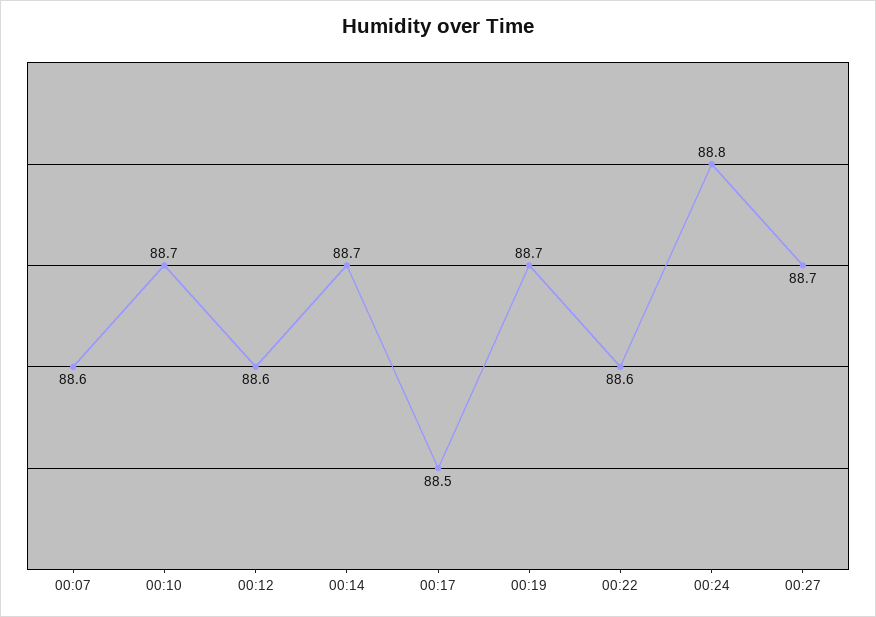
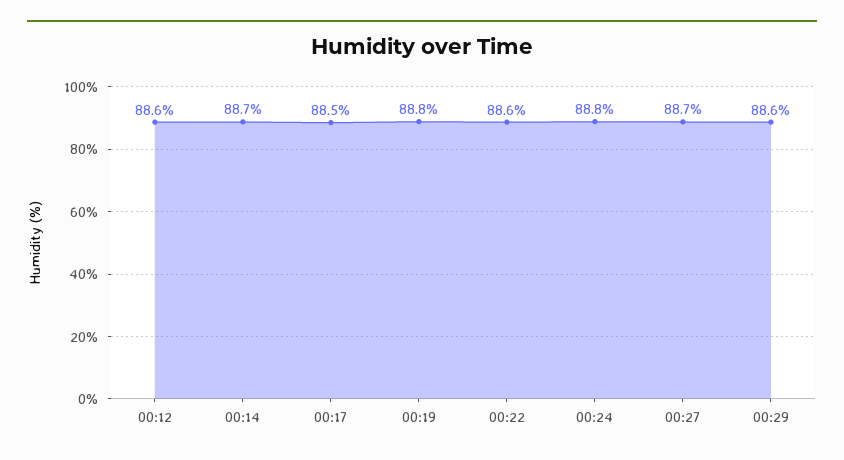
00:07: 88.6 -> none
00:10: 88.7 -> none
00:19: 88.7 -> 88.8
00:29: none -> 88.6

